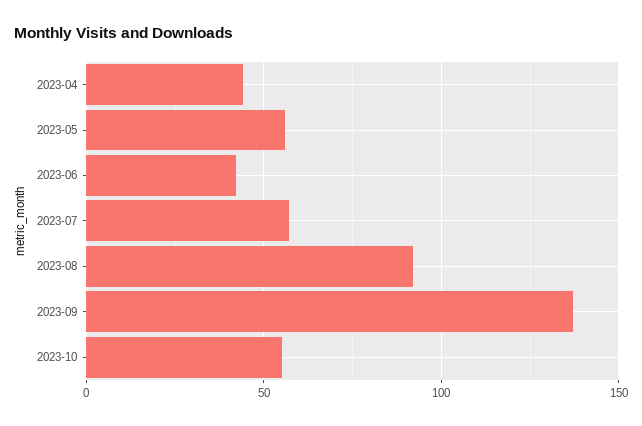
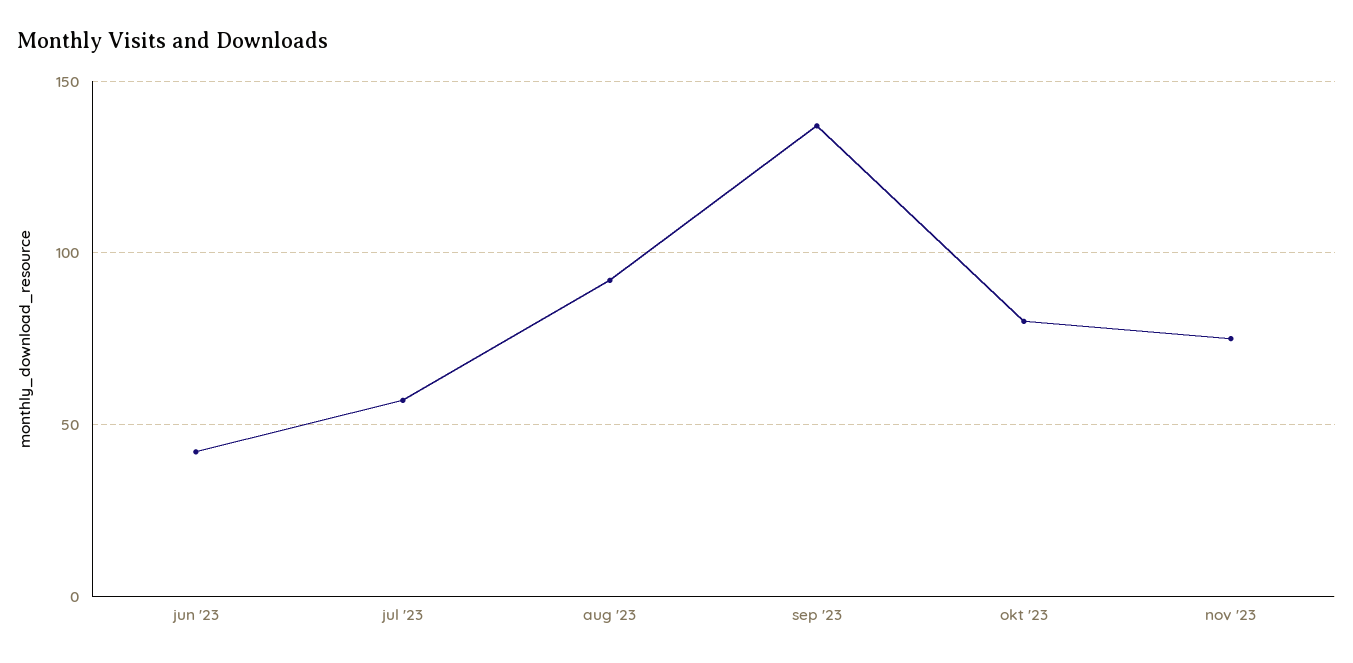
2023-04: 45 -> none
2023-05: 55 -> none
2023-10: 55 -> 80
nov '23: none -> 75

